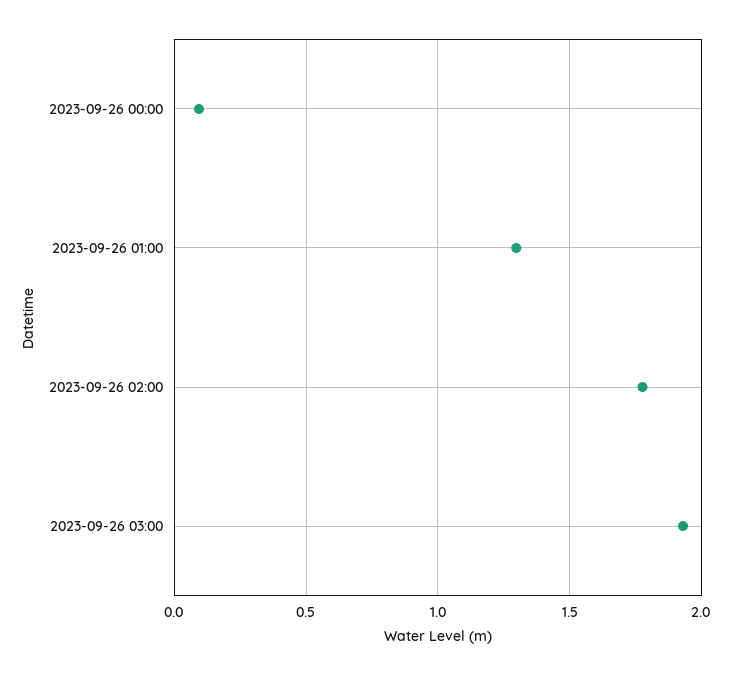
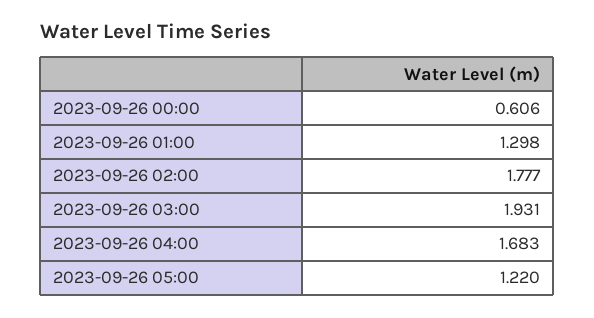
2023-09-26 00:00: 0.1 -> 0.606
2023-09-26 04:00: none -> 1.683
2023-09-26 05:00: none -> 1.22

